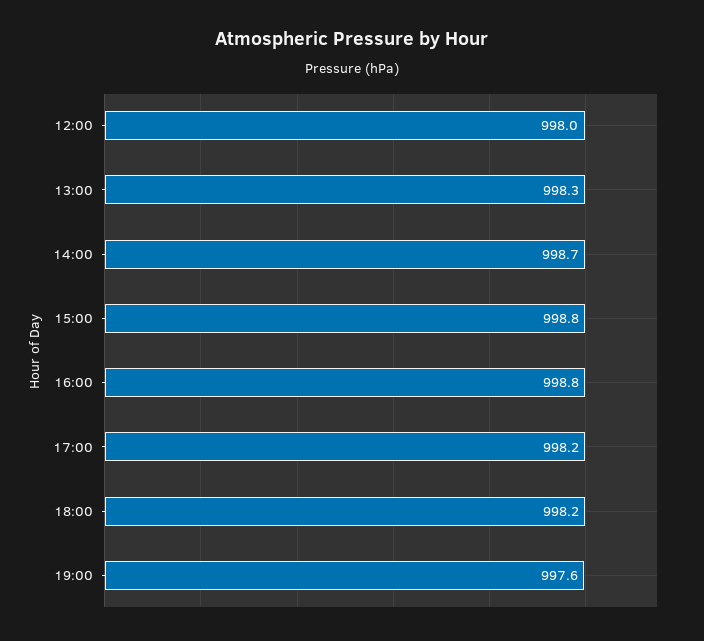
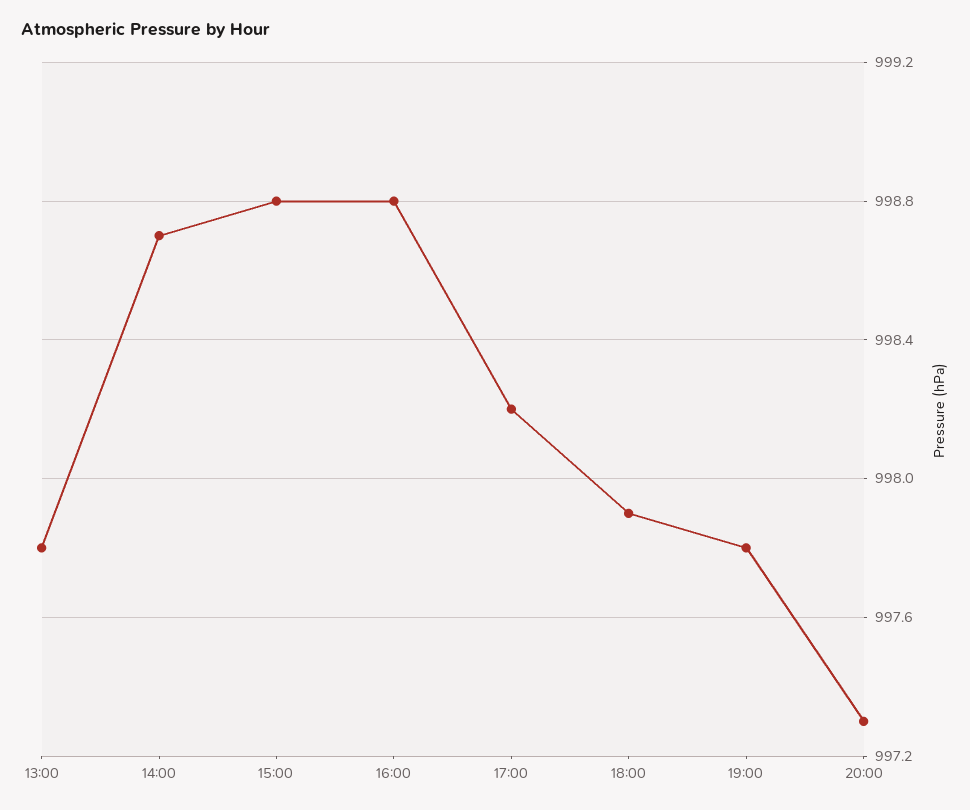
12:00: 998 -> none
13:00: 998.3 -> 997.8
18:00: 998.2 -> 997.9
19:00: 997.6 -> 997.8
20:00: none -> 997.3

